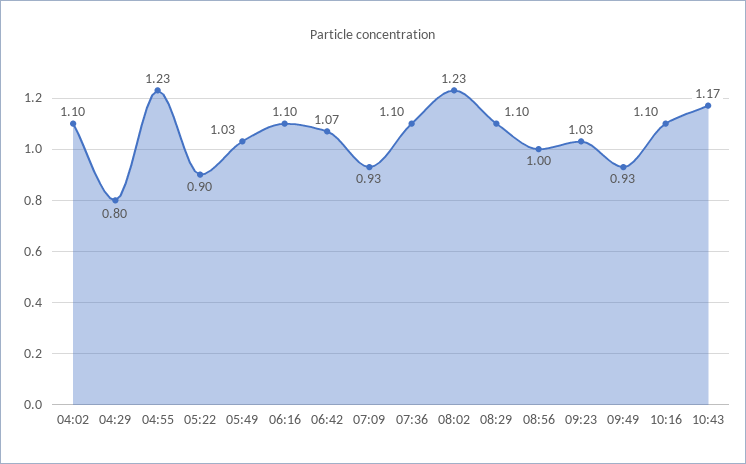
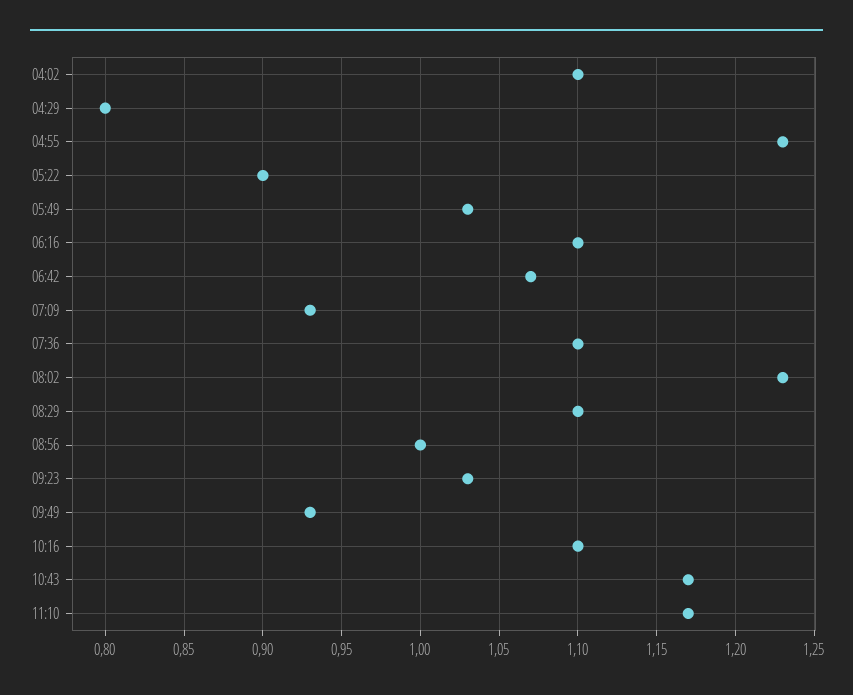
11:10: none -> 1.17

